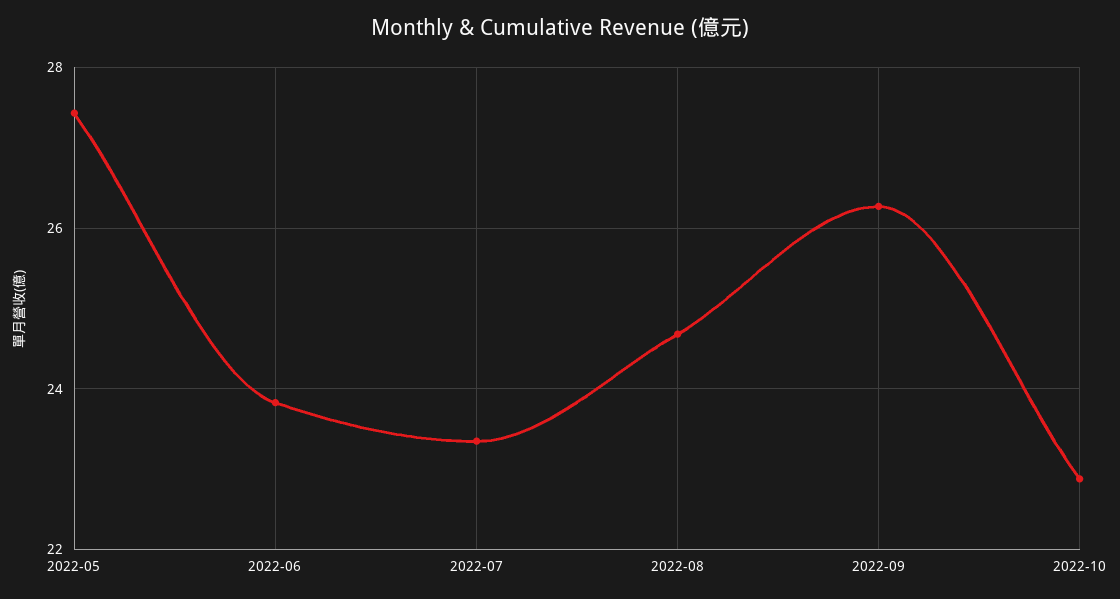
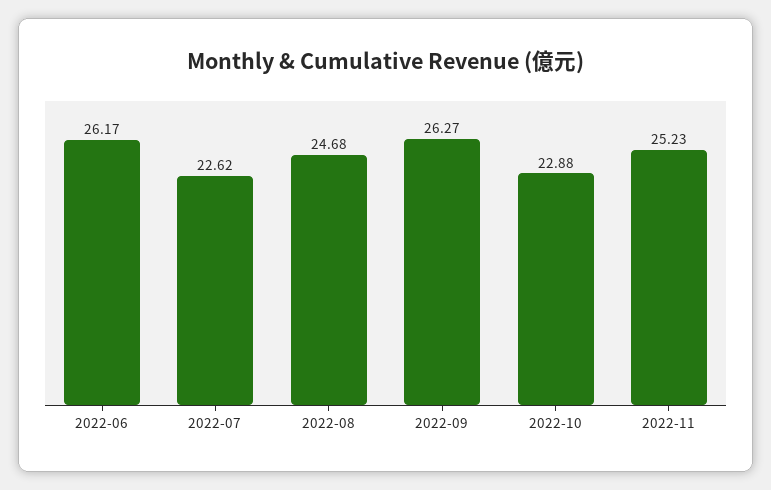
2022-05: 27.4 -> none
2022-06: 23.8 -> 26.17
2022-07: 23.4 -> 22.62
2022-11: none -> 25.23

